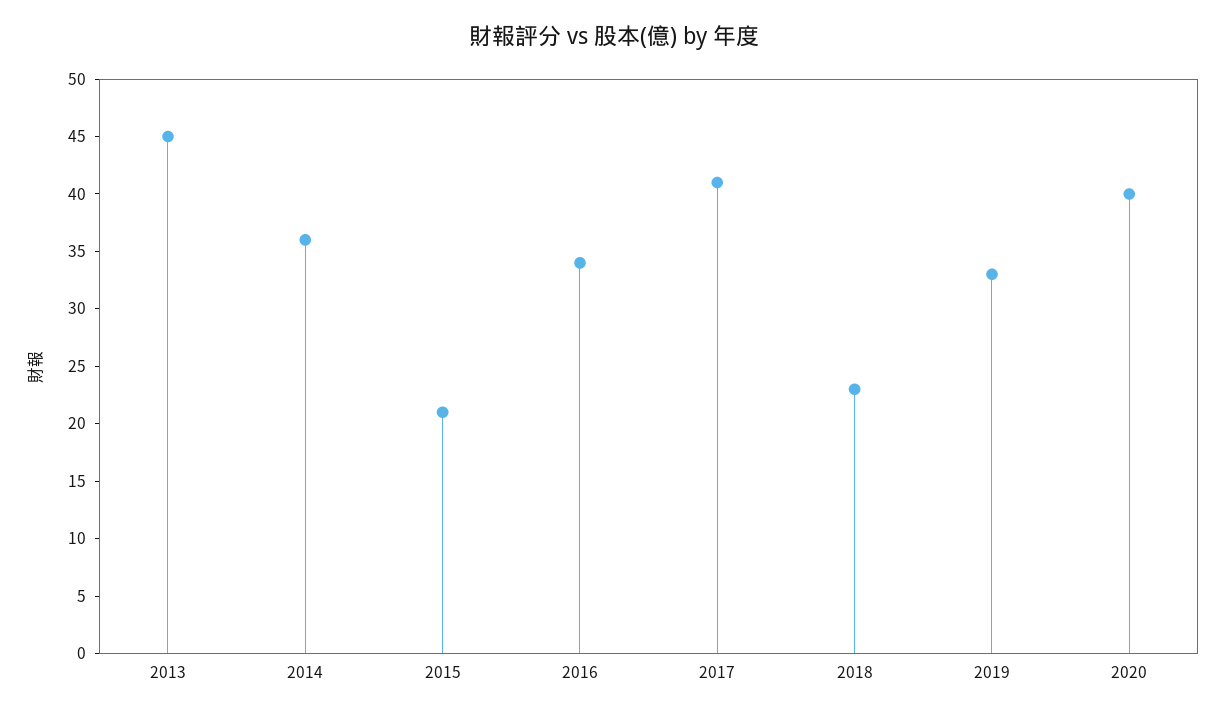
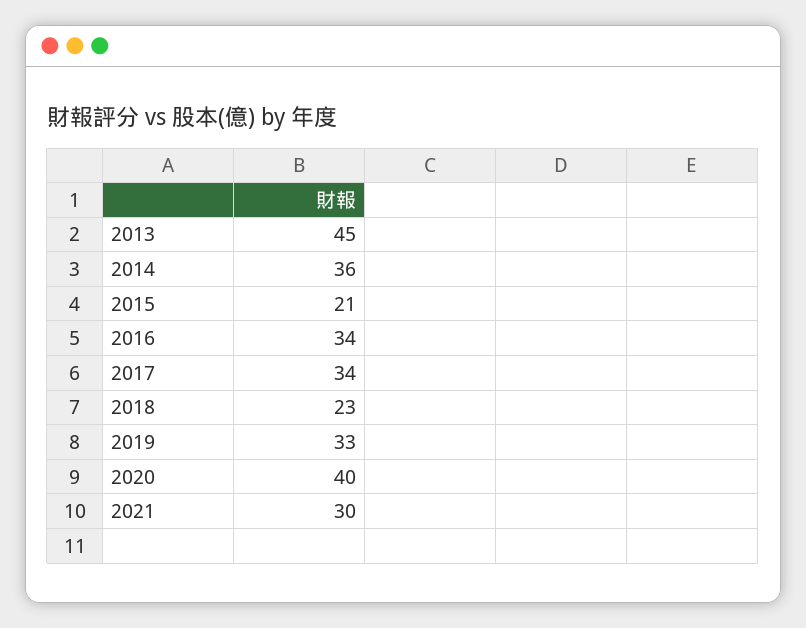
2017: 41 -> 34
2021: none -> 30

